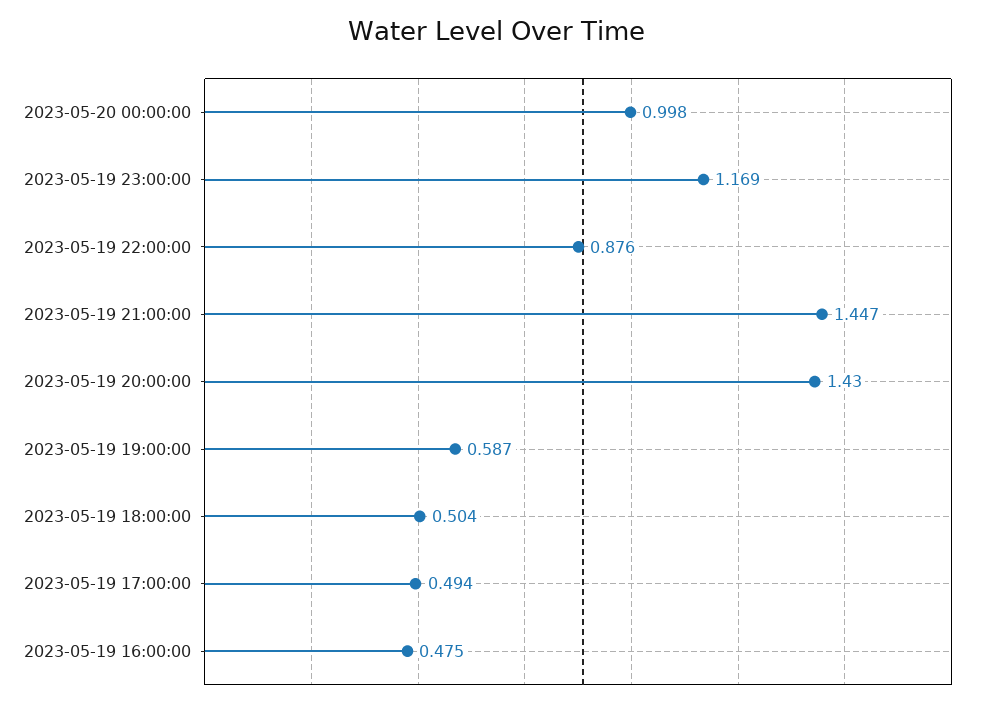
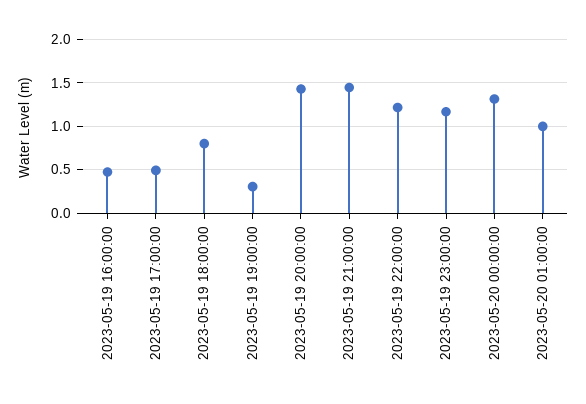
2023-05-20 00:00:00: 0.998 -> 1.3
2023-05-19 22:00:00: 0.876 -> 1.2
2023-05-19 19:00:00: 0.587 -> 0.3
2023-05-19 18:00:00: 0.504 -> 0.8
2023-05-20 01:00:00: none -> 1

